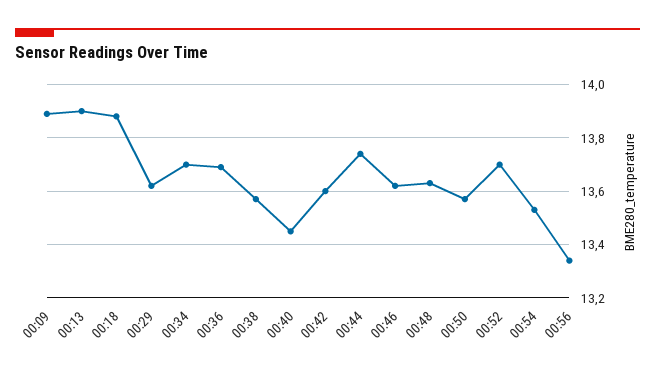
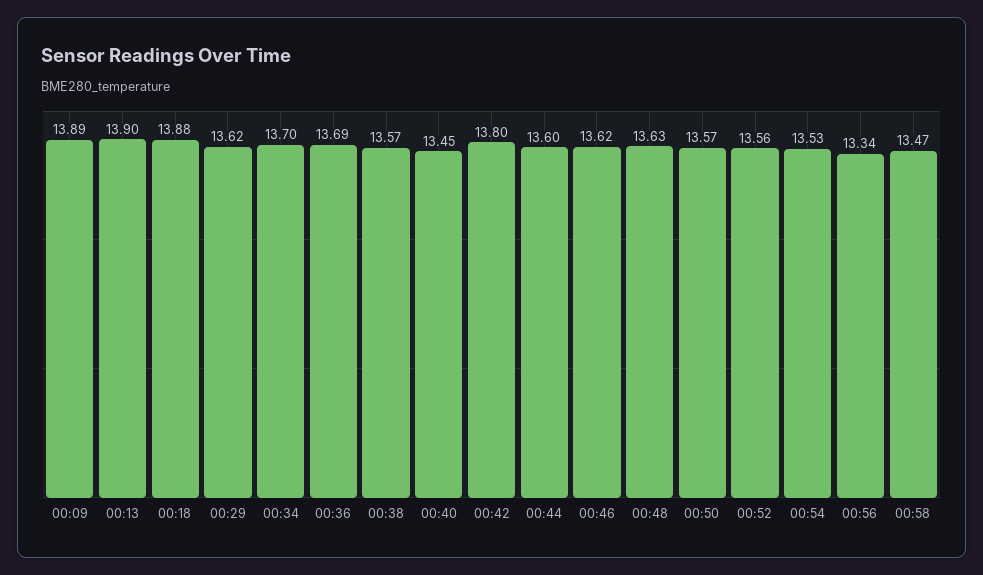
00:42: 13.6 -> 13.8
00:44: 13.75 -> 13.6
00:52: 13.7 -> 13.56
00:58: none -> 13.47

